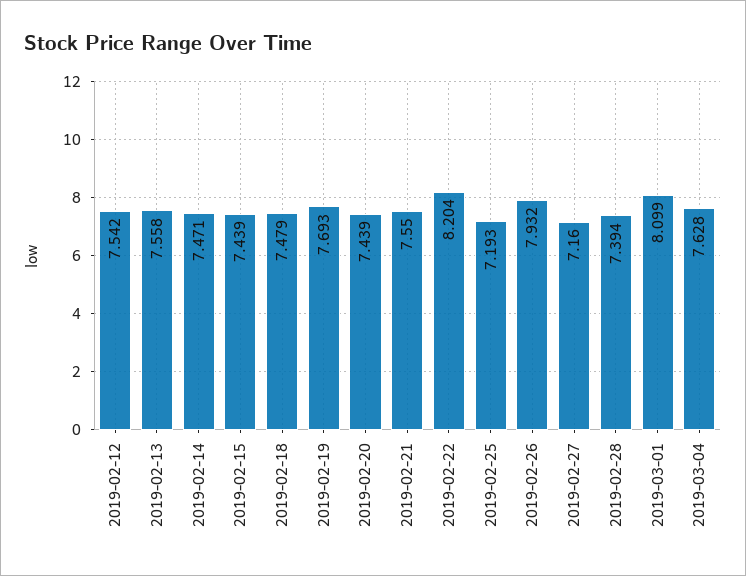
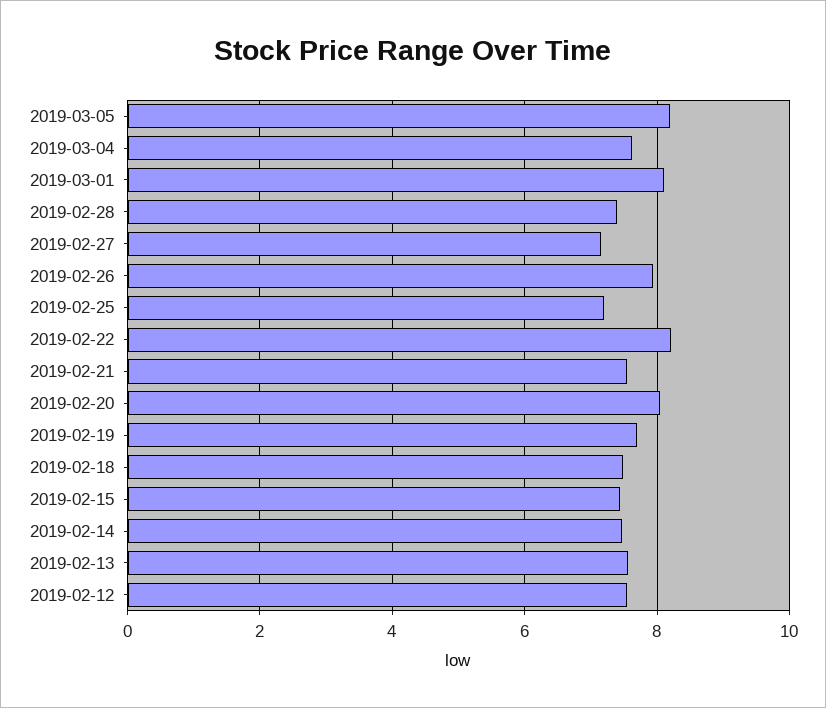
2019-02-20: 7.439 -> 8
2019-03-05: none -> 8.2

